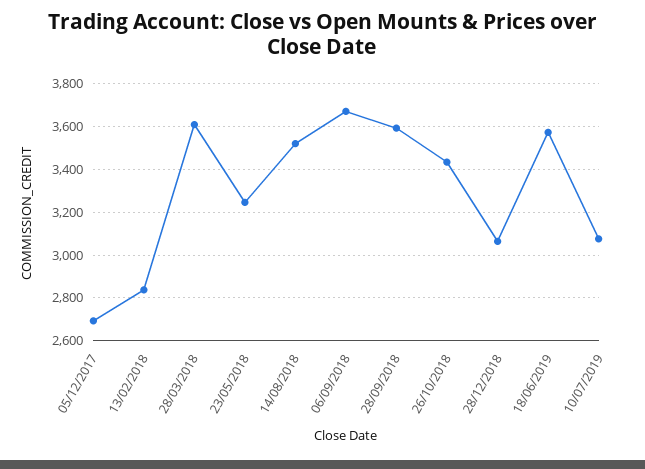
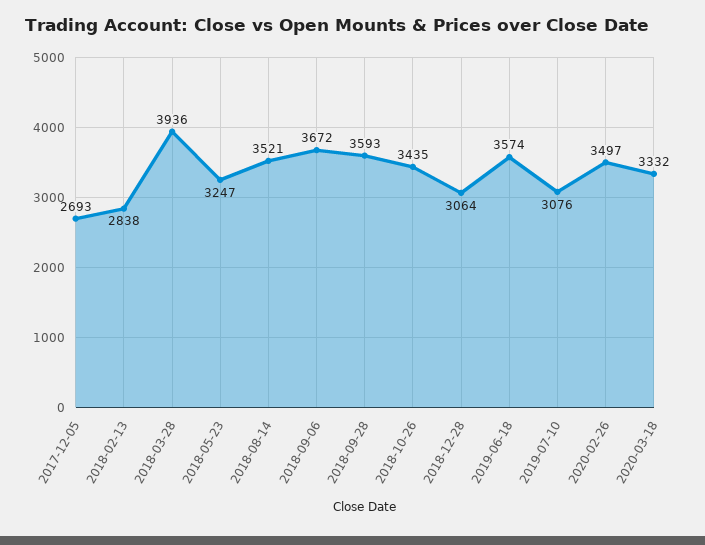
28/03/2018: 3600 -> 3936
2020-02-26: none -> 3497
2020-03-18: none -> 3332

